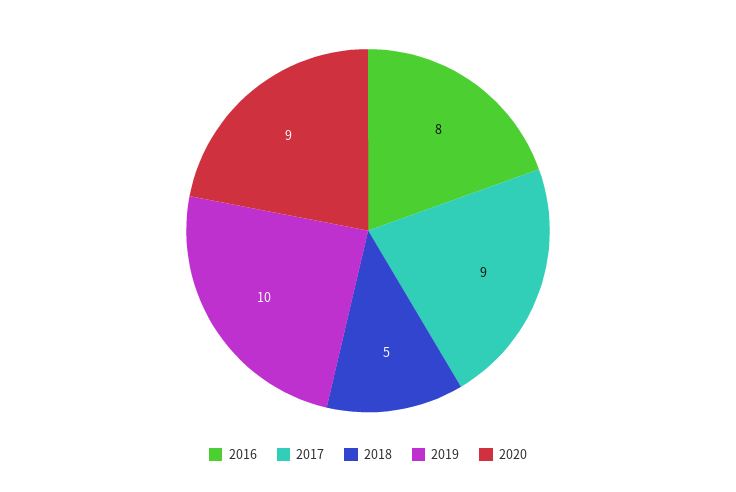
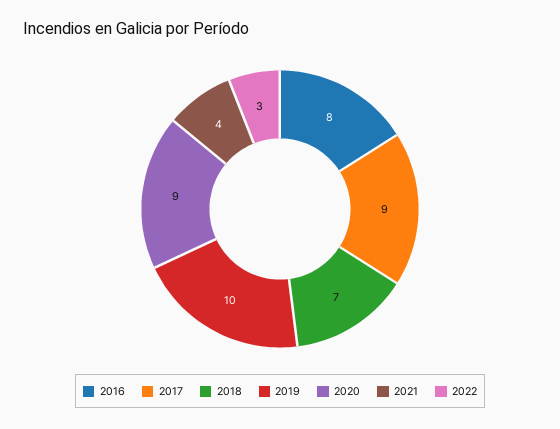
2018: 5 -> 7
2021: none -> 4
2022: none -> 3

